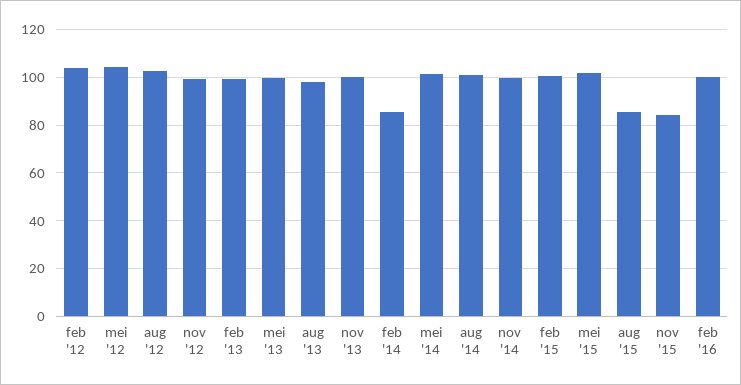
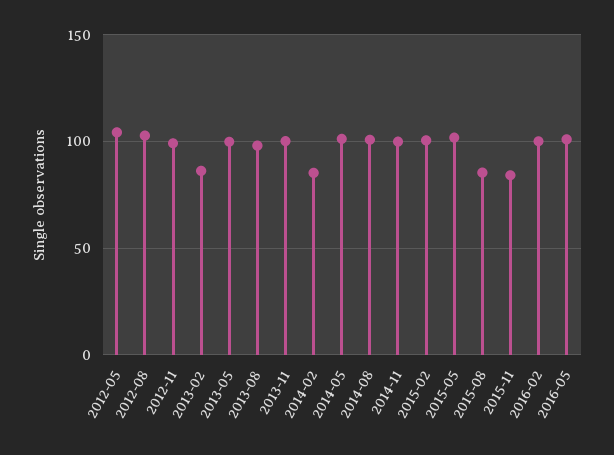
feb '12: 105 -> none
feb '13: 100 -> 85
2016-05: none -> 100

